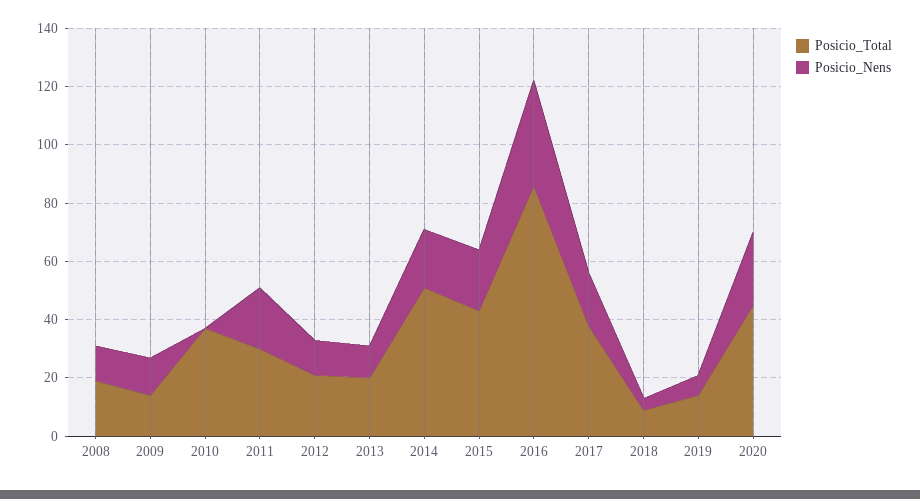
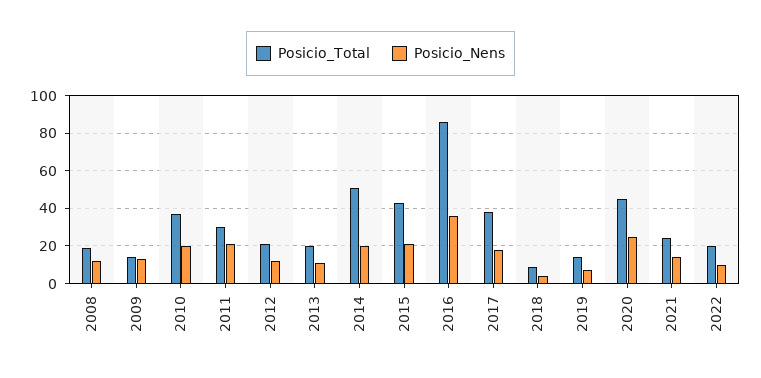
Posicio_Nens, 2010: 0 -> 20
Posicio_Total, 2021: none -> 25
Posicio_Nens, 2021: none -> 15
Posicio_Total, 2022: none -> 20
Posicio_Nens, 2022: none -> 10

